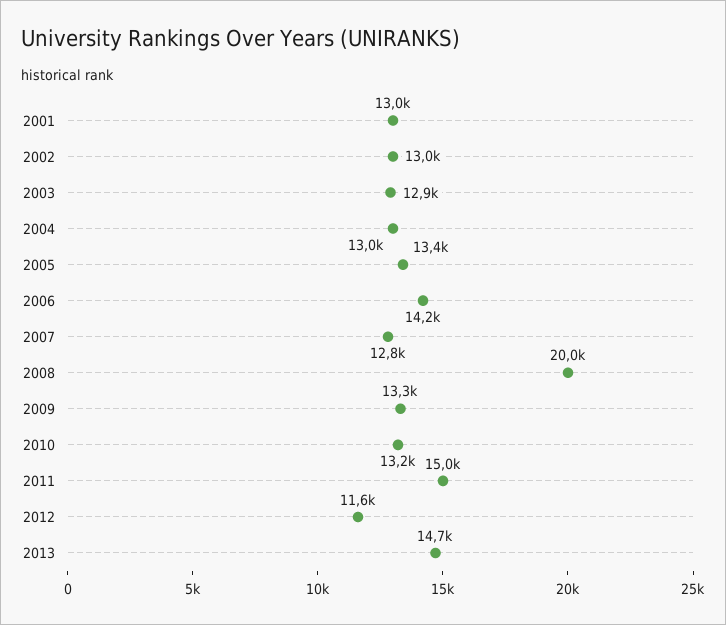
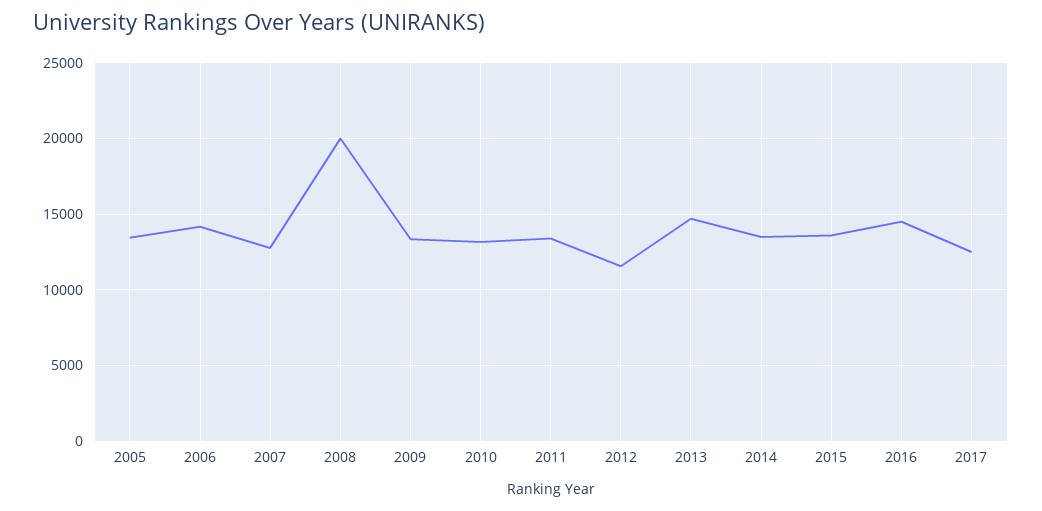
2001: 13000 -> none
2002: 13000 -> none
2003: 12900 -> none
2004: 13000 -> none
2011: 15000 -> 13500
2014: none -> 13500
2015: none -> 13500
2016: none -> 14500
2017: none -> 12500

